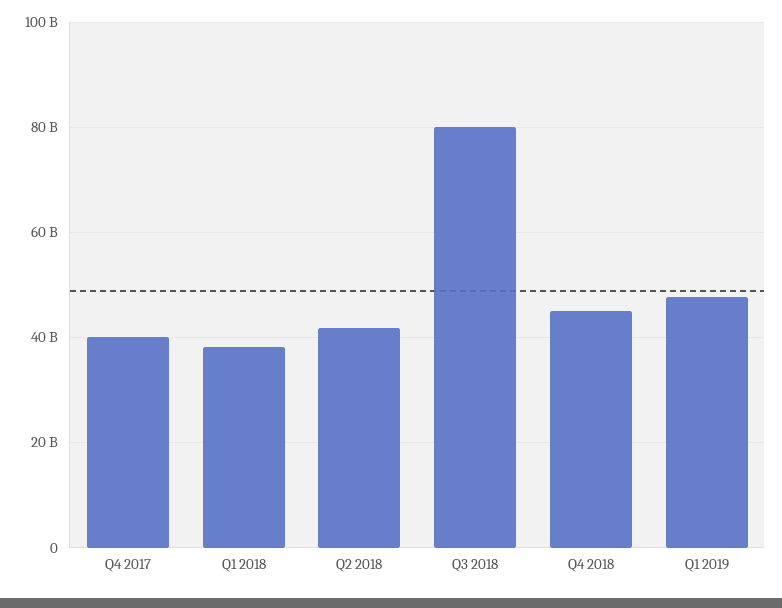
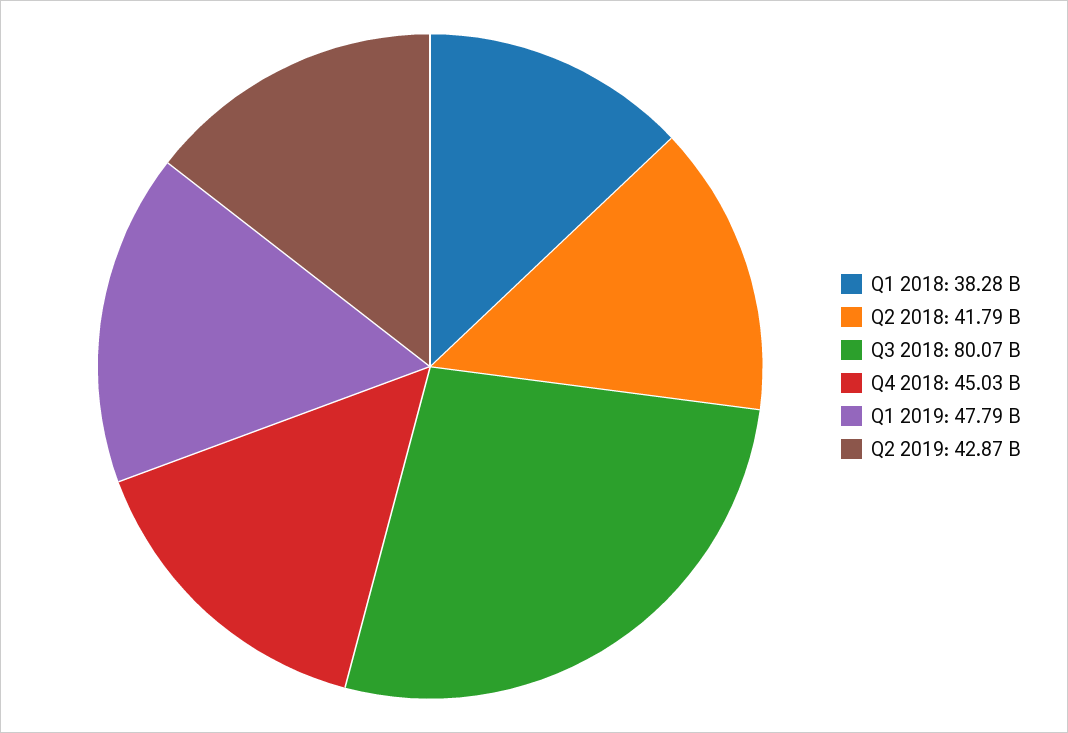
Q4 2017: 40000000000 -> none
Q2 2019: none -> 42870000000

